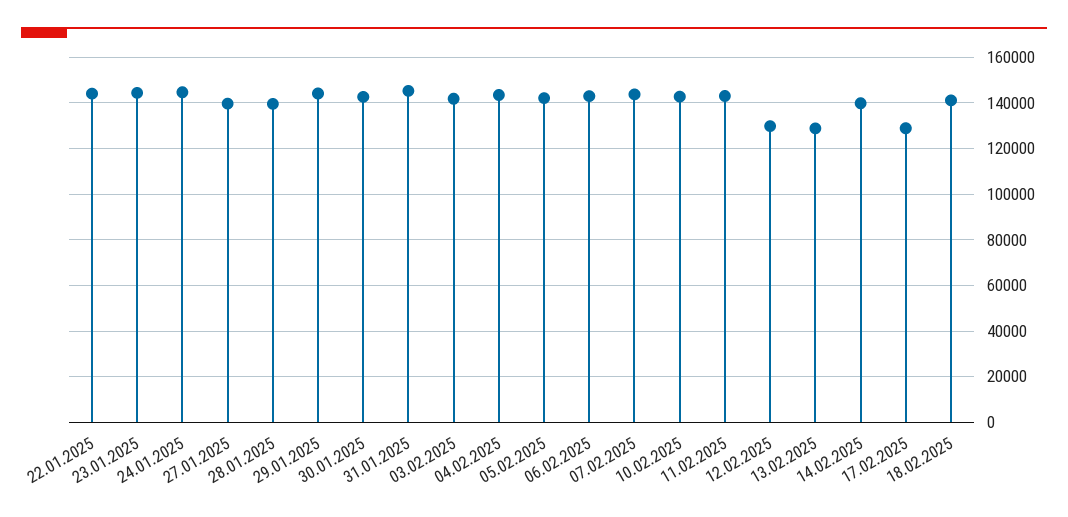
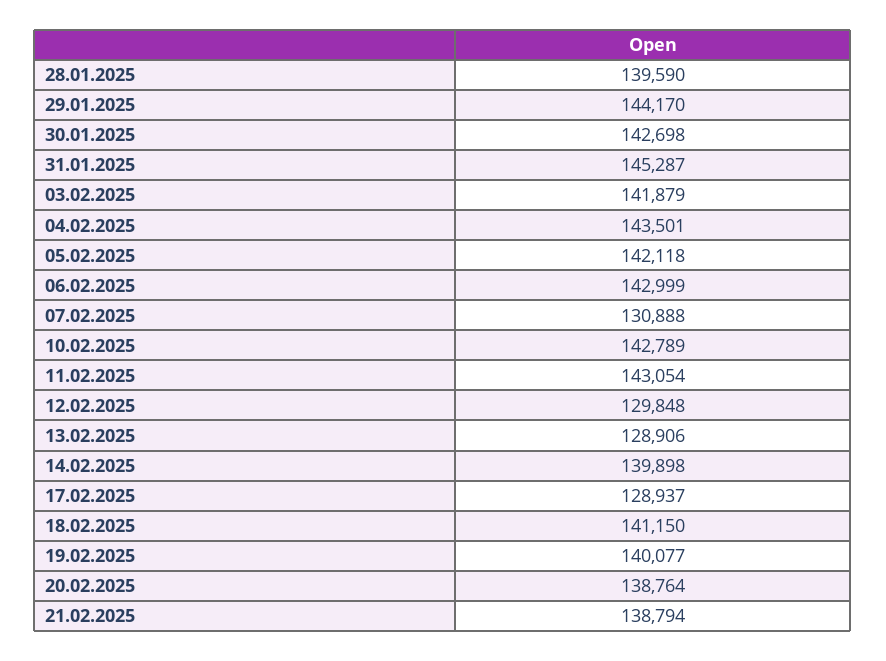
22.01.2025: 145000 -> none
23.01.2025: 145000 -> none
24.01.2025: 145000 -> none
27.01.2025: 140000 -> none
07.02.2025: 145000 -> 130888
19.02.2025: none -> 140077
20.02.2025: none -> 138764
21.02.2025: none -> 138794

